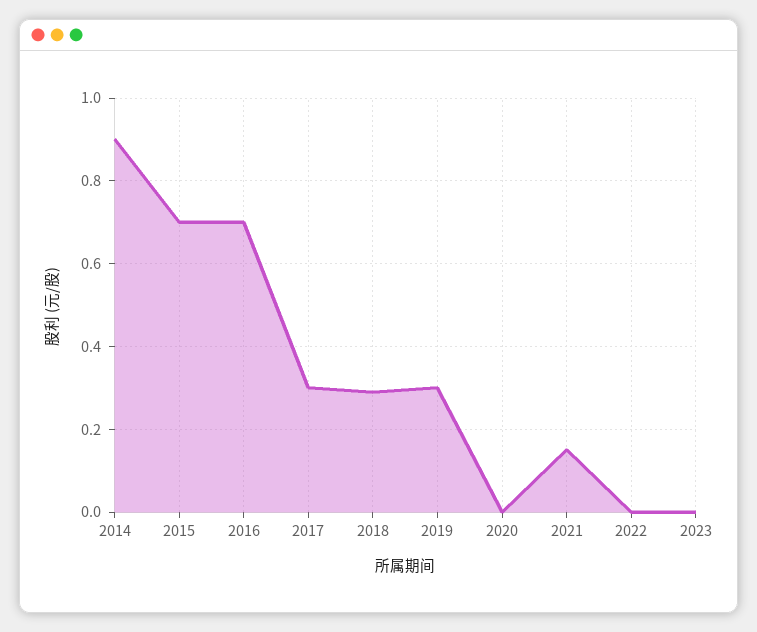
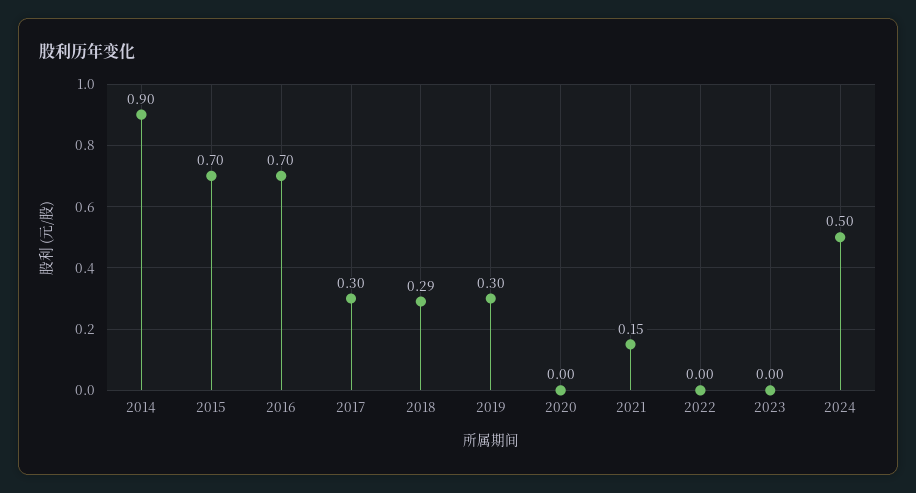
2024: none -> 0.5

